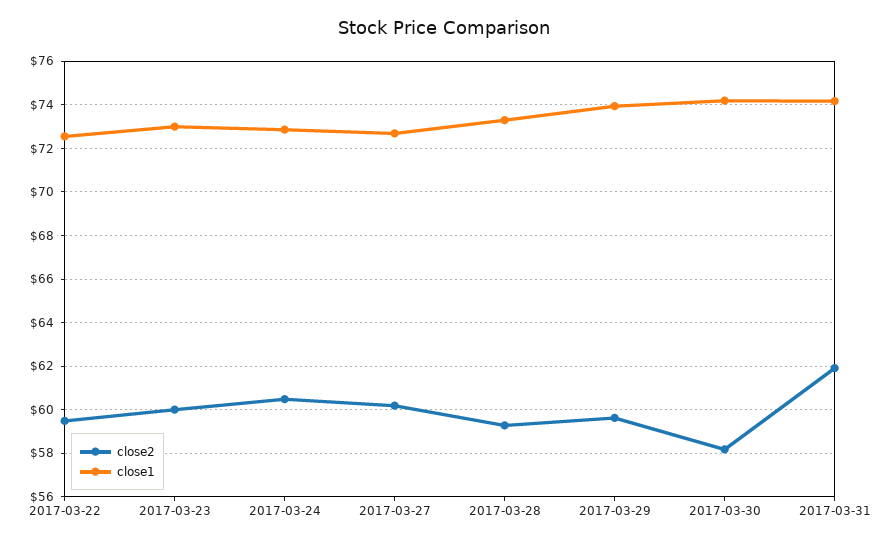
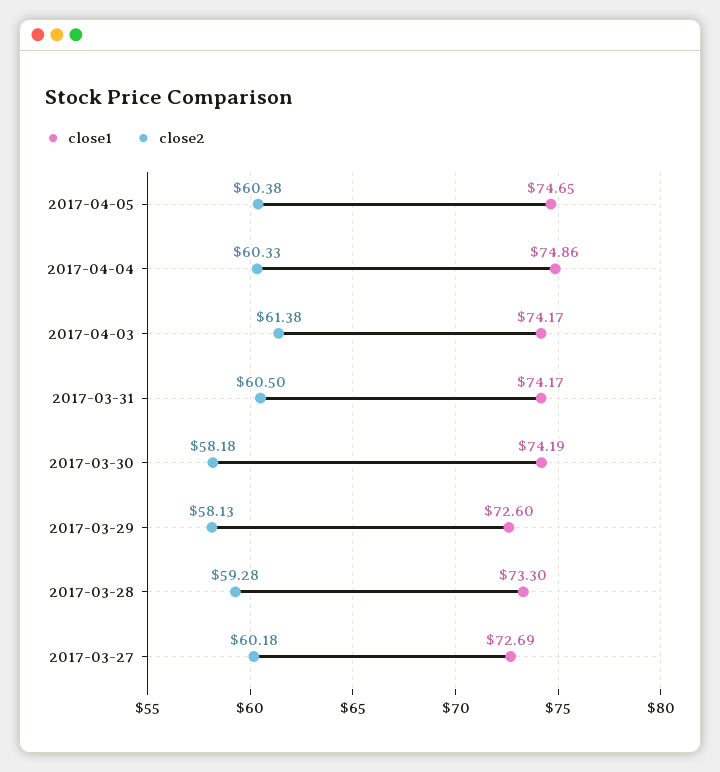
close2, 2017-03-22: 59.5 -> none
close1, 2017-03-22: 72.5 -> none
close2, 2017-03-23: 60 -> none
close1, 2017-03-23: 73 -> none
close2, 2017-03-24: 60.5 -> none
close1, 2017-03-24: 73 -> none
close2, 2017-03-29: 59.5 -> 58.13
close1, 2017-03-29: 74 -> 72.6
close2, 2017-03-31: 62 -> 60.5
close1, 2017-04-05: none -> 74.65
close2, 2017-04-05: none -> 60.38
close1, 2017-04-04: none -> 74.86
close2, 2017-04-04: none -> 60.33
close1, 2017-04-03: none -> 74.17
close2, 2017-04-03: none -> 61.38

